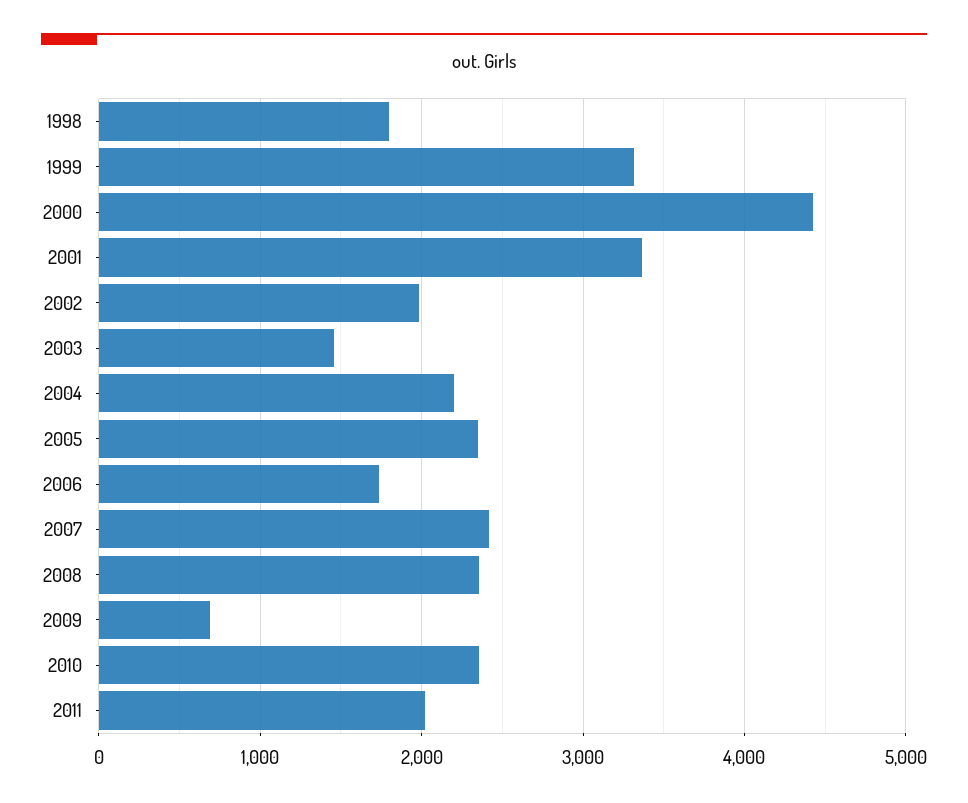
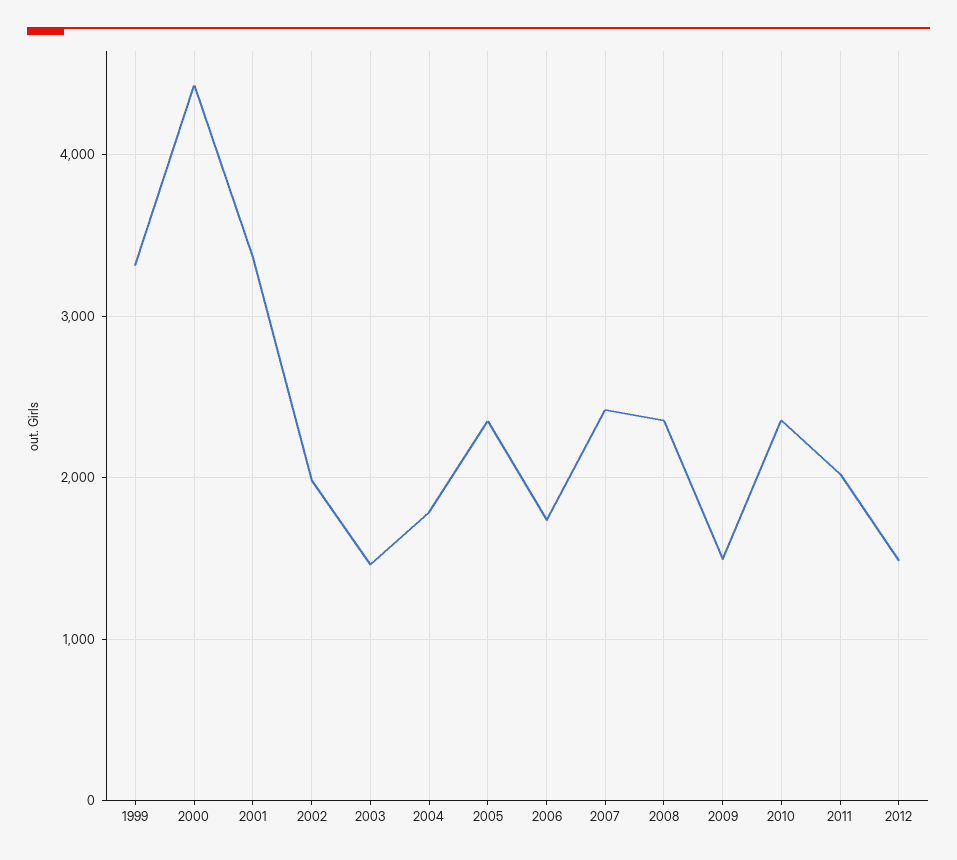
1998: 1800 -> none
2004: 2200 -> 1800
2009: 700 -> 1500
2012: none -> 1500

